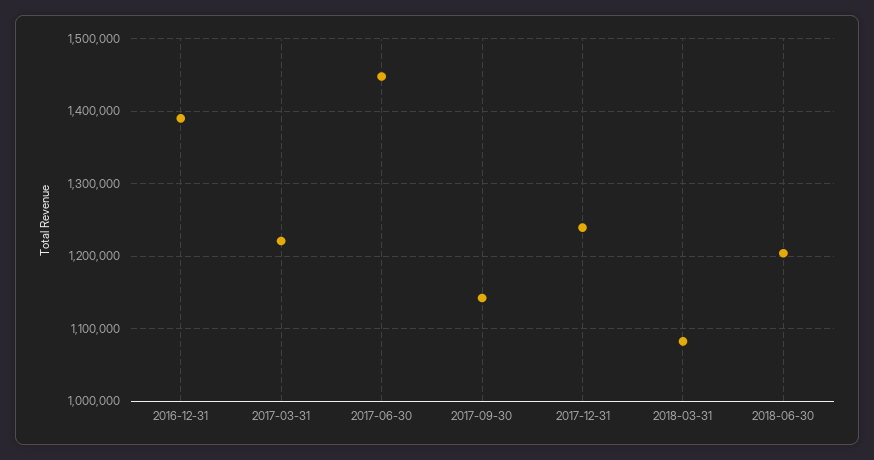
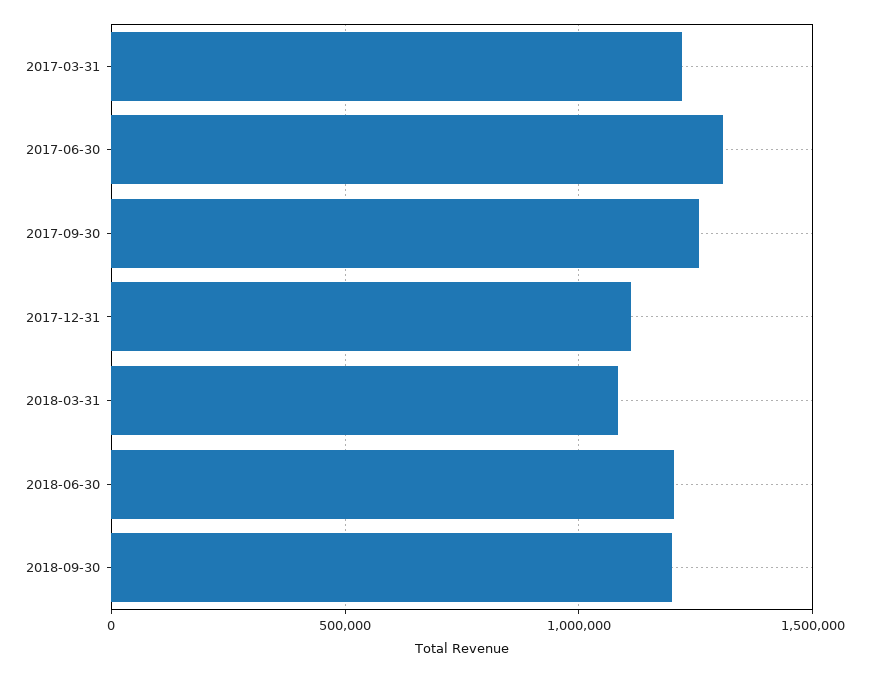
2016-12-31: 1390000 -> none
2017-06-30: 1450000 -> 1300000
2017-09-30: 1140000 -> 1250000
2017-12-31: 1240000 -> 1100000
2018-09-30: none -> 1200000

